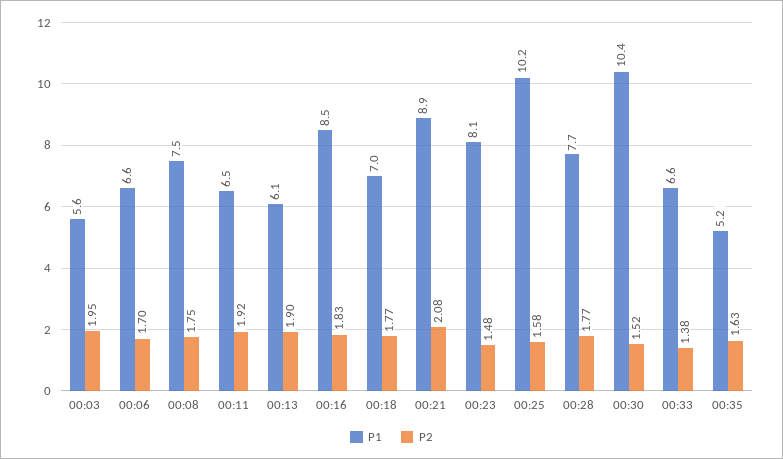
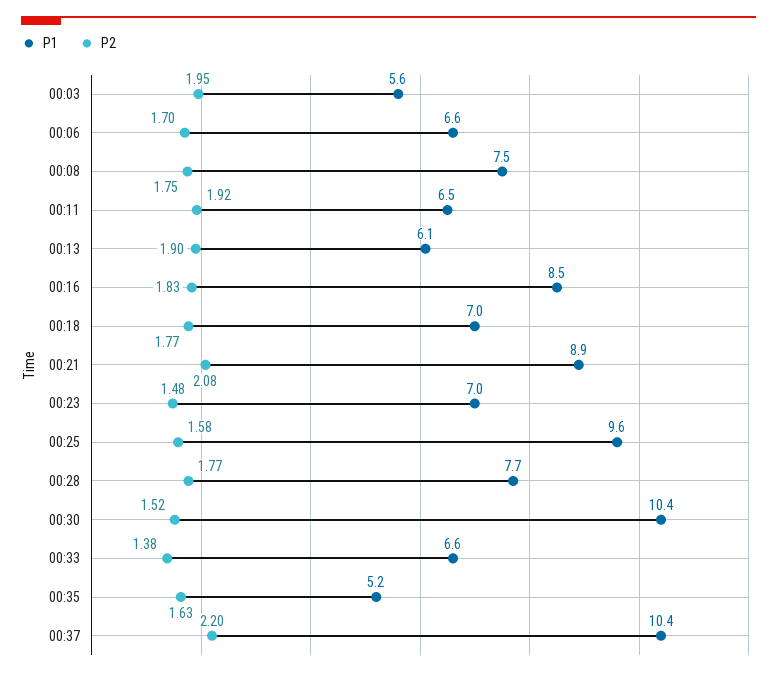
P1, 00:23: 8.1 -> 7
P1, 00:25: 10.2 -> 9.6
P1, 00:37: none -> 10.4
P2, 00:37: none -> 2.2

